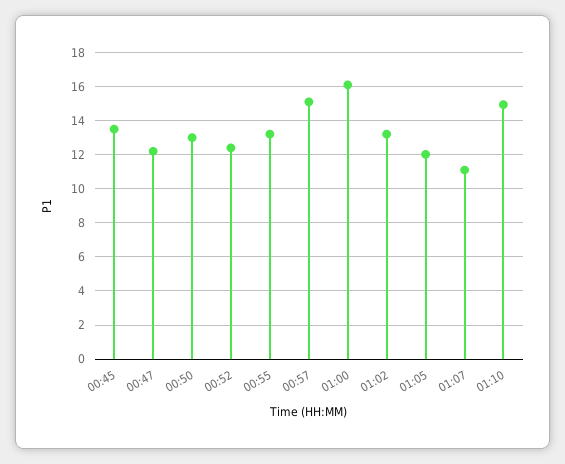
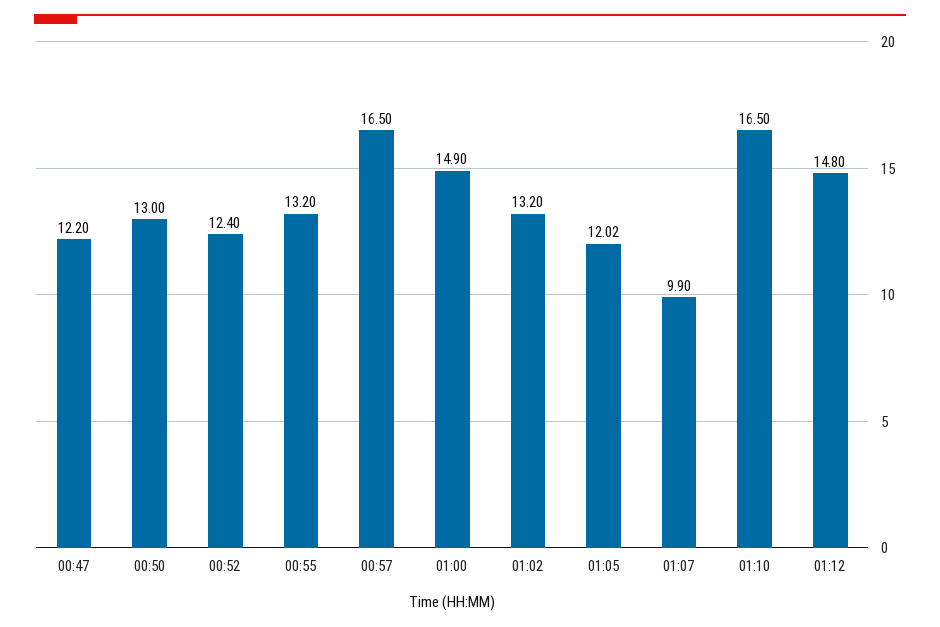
00:45: 13.5 -> none
00:57: 15 -> 16.5
01:00: 16 -> 14.9
01:07: 11 -> 9.9
01:10: 15 -> 16.5
01:12: none -> 14.8

